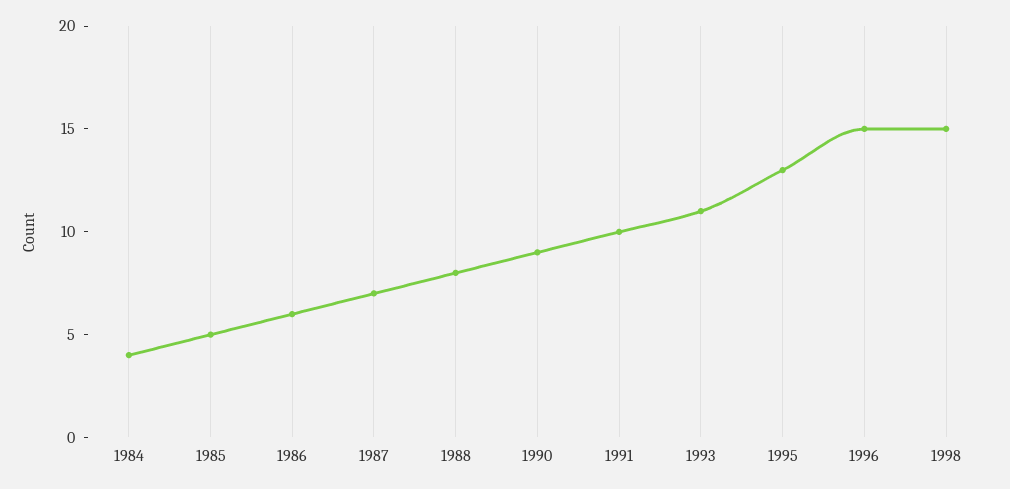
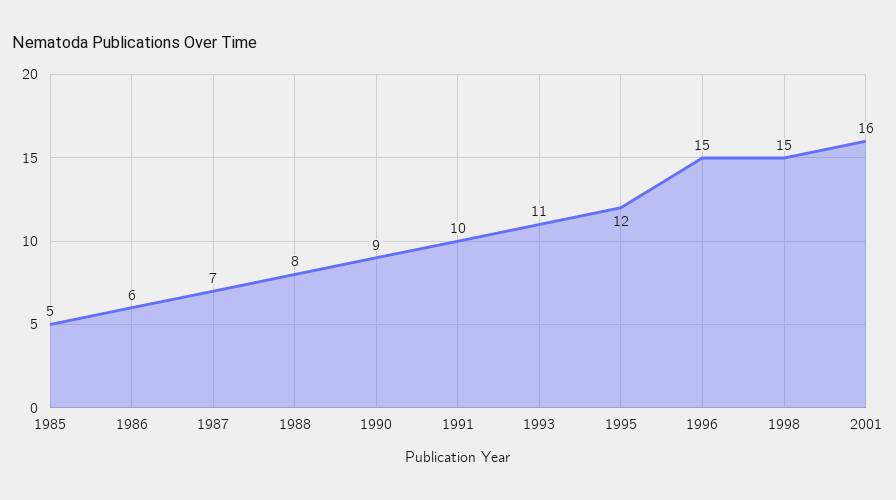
1984: 4 -> none
1995: 13 -> 12
2001: none -> 16

